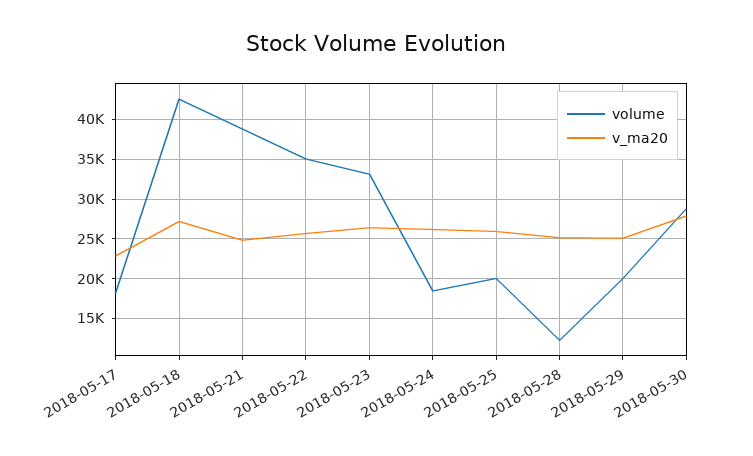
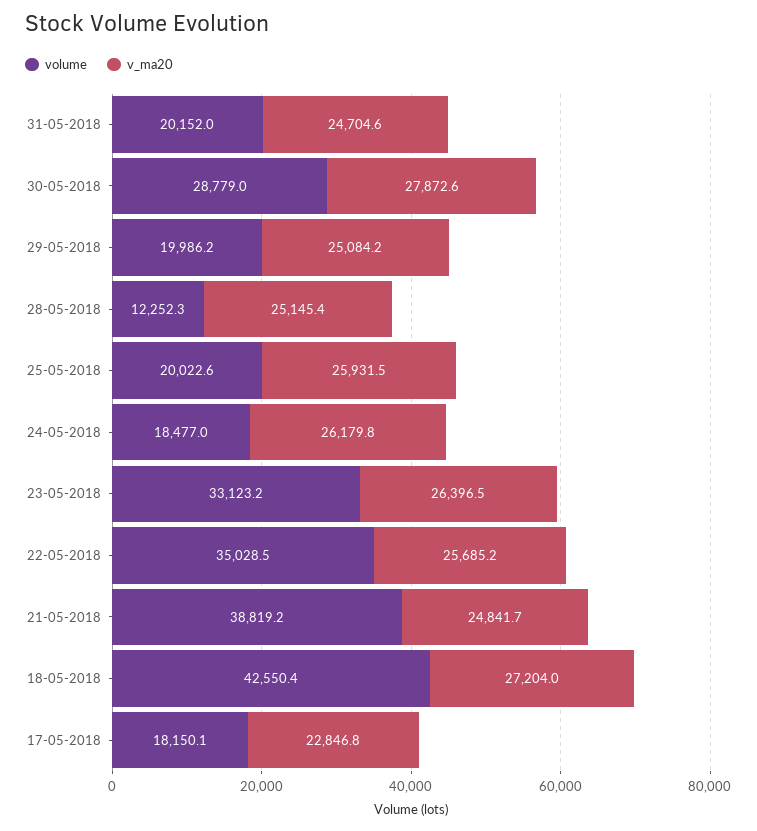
volume, 31-05-2018: none -> 20152
v_ma20, 31-05-2018: none -> 24704.6

